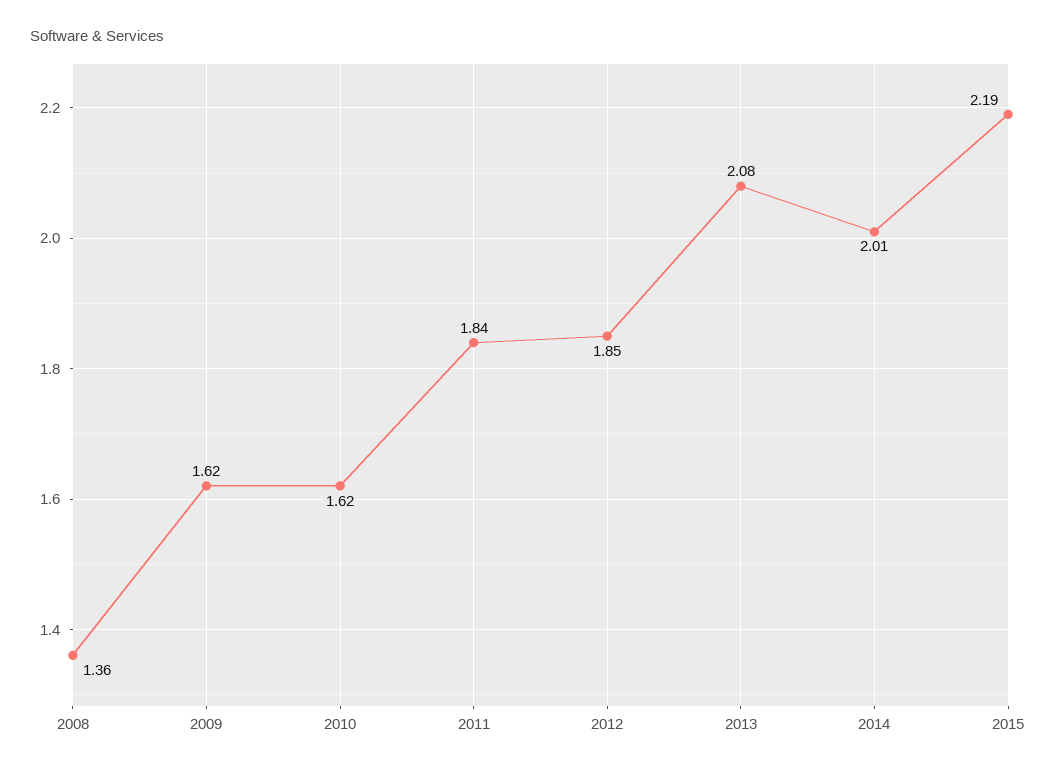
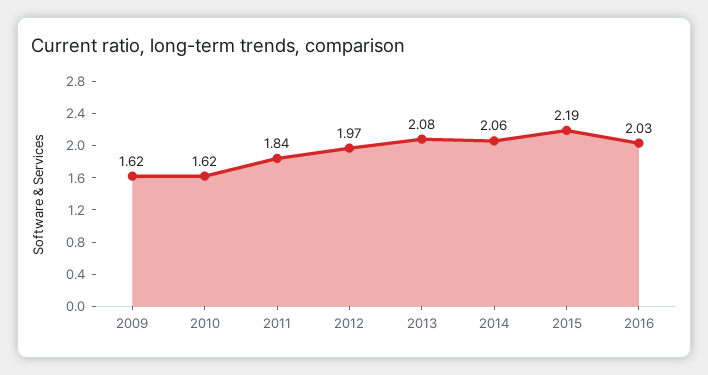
2008: 1.36 -> none
2012: 1.85 -> 1.97
2014: 2.01 -> 2.06
2016: none -> 2.03

